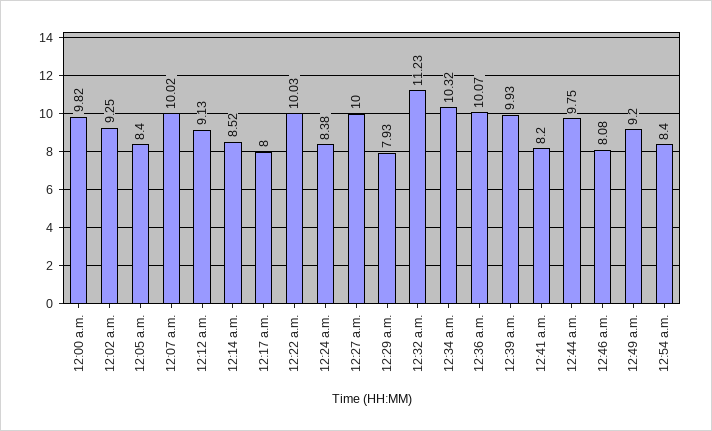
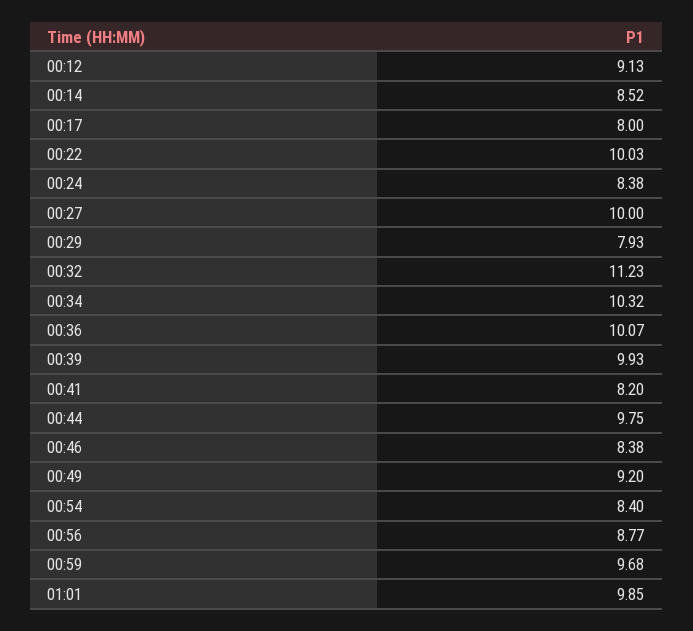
12:00 a.m.: 9.82 -> none
12:02 a.m.: 9.25 -> none
12:05 a.m.: 8.4 -> none
12:07 a.m.: 10.02 -> none
12:46 a.m.: 8.08 -> 8.38
00:56: none -> 8.77
00:59: none -> 9.68
01:01: none -> 9.85

